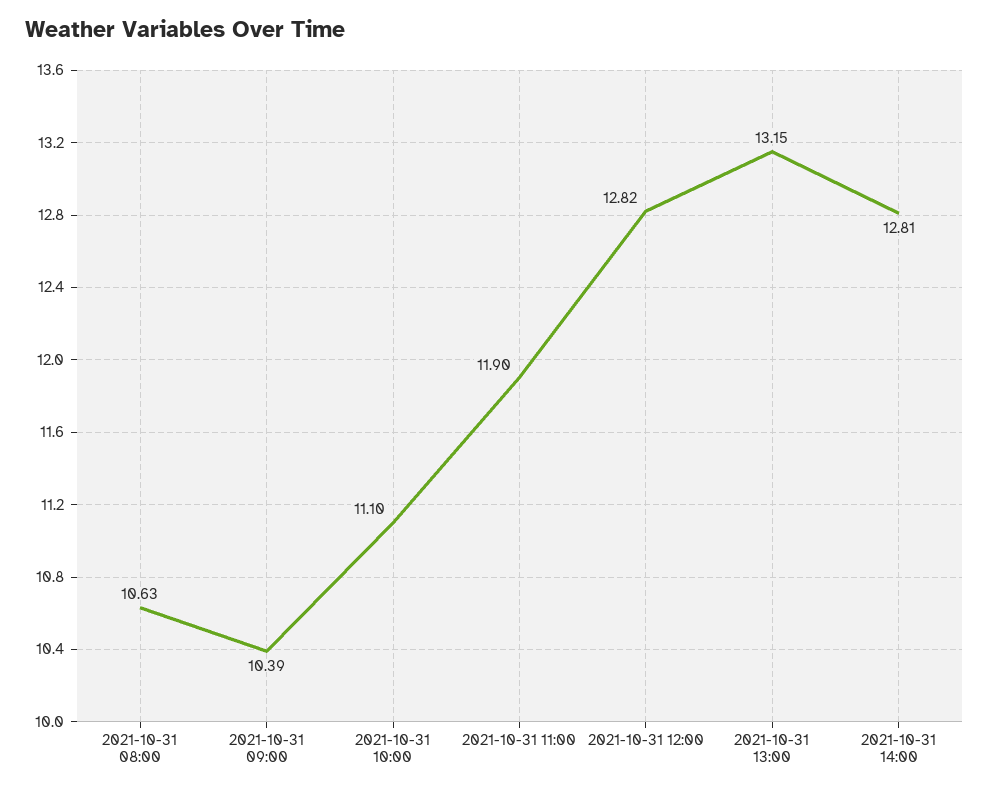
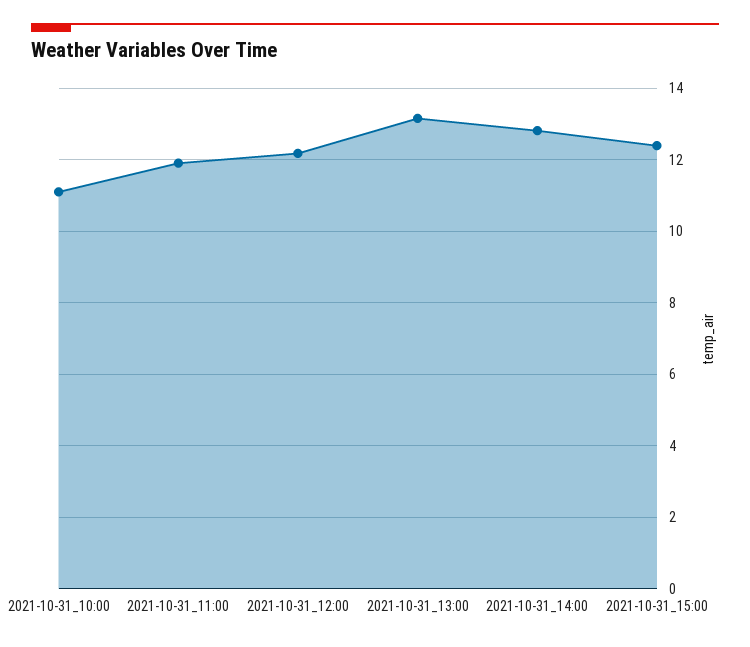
2021-10-31 08:00: 10.63 -> none
2021-10-31 09:00: 10.39 -> none
2021-10-31 12:00: 12.82 -> 12.2
2021-10-31_15:00: none -> 12.4

